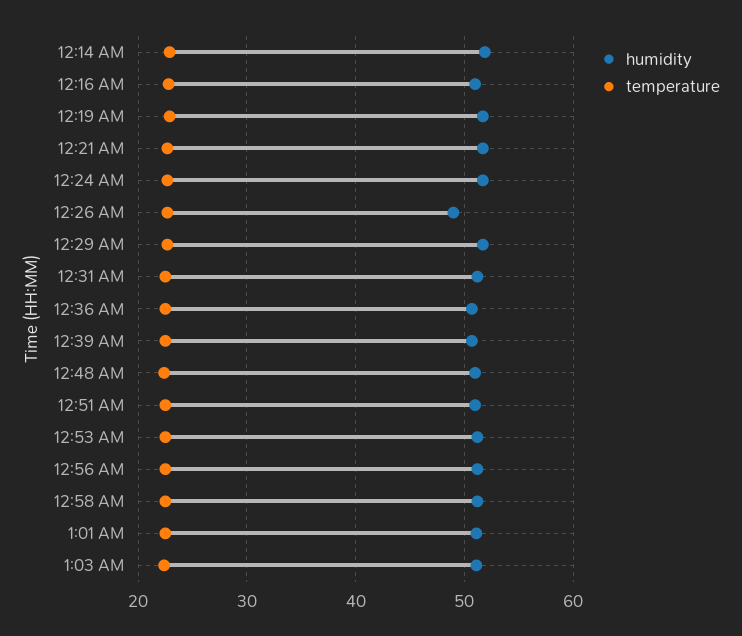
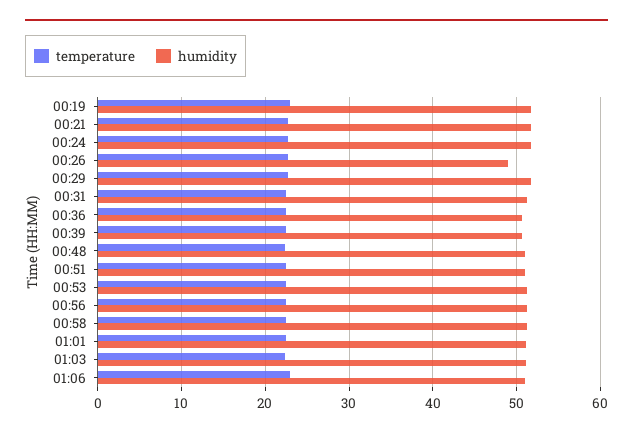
humidity, 12:14 AM: 52 -> none
temperature, 12:14 AM: 23 -> none
humidity, 12:16 AM: 51 -> none
temperature, 12:16 AM: 23 -> none
temperature, 01:06: none -> 23
humidity, 01:06: none -> 51

